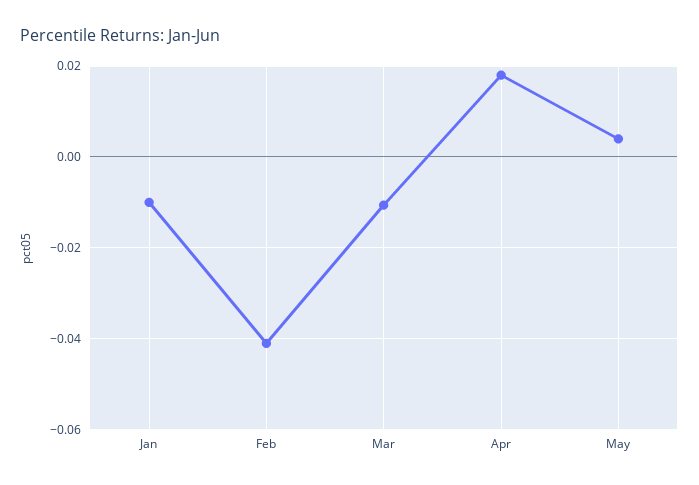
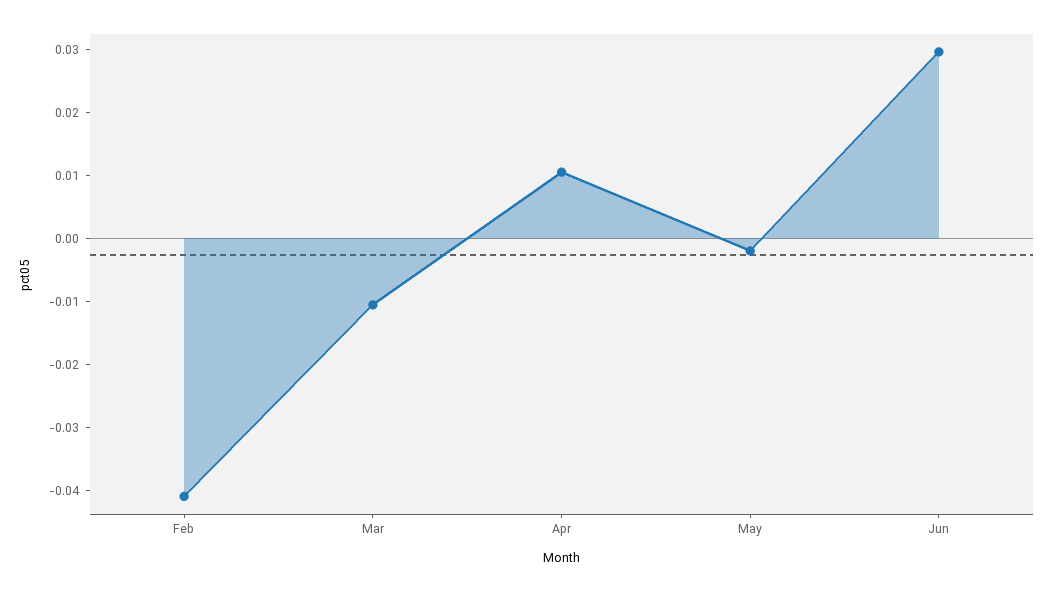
Jan: -0.01 -> none
Apr: 0.018 -> 0.01
May: 0.004 -> -0.002
Jun: none -> 0.03

